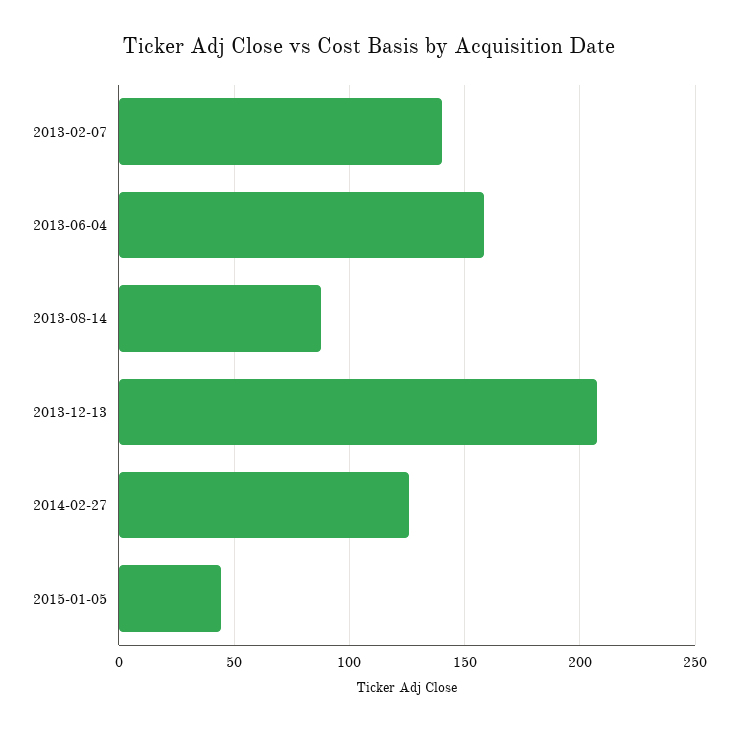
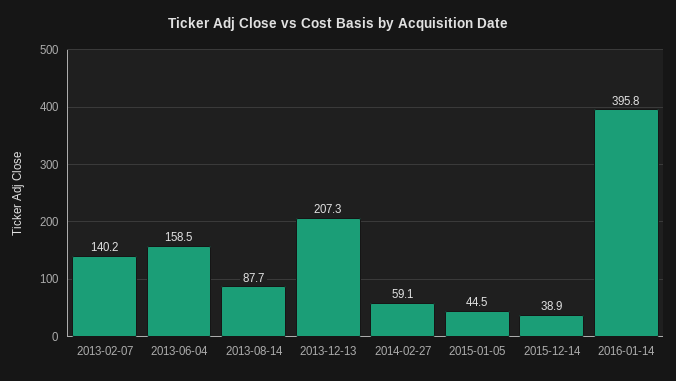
2014-02-27: 125 -> 59.1
2015-12-14: none -> 38.9
2016-01-14: none -> 395.8

